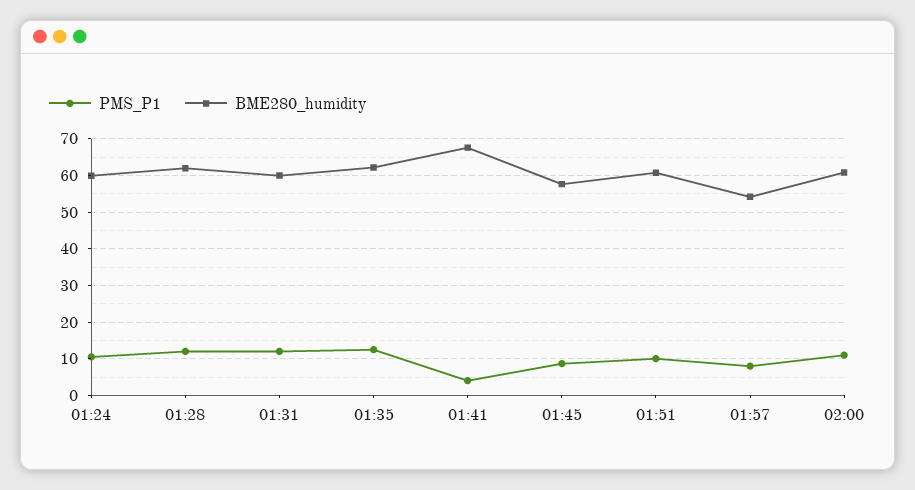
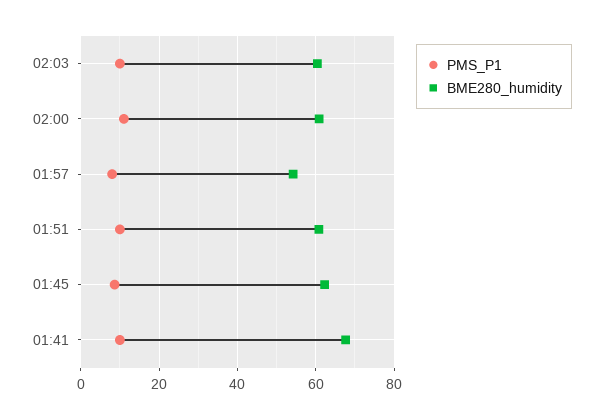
PMS_P1, 01:24: 10 -> none
BME280_humidity, 01:24: 60 -> none
PMS_P1, 01:28: 12 -> none
BME280_humidity, 01:28: 62 -> none
PMS_P1, 01:31: 12 -> none
BME280_humidity, 01:31: 60 -> none
PMS_P1, 01:35: 12 -> none
BME280_humidity, 01:35: 62 -> none
PMS_P1, 01:41: 4 -> 10
BME280_humidity, 01:45: 58 -> 62
PMS_P1, 02:03: none -> 10
BME280_humidity, 02:03: none -> 60

